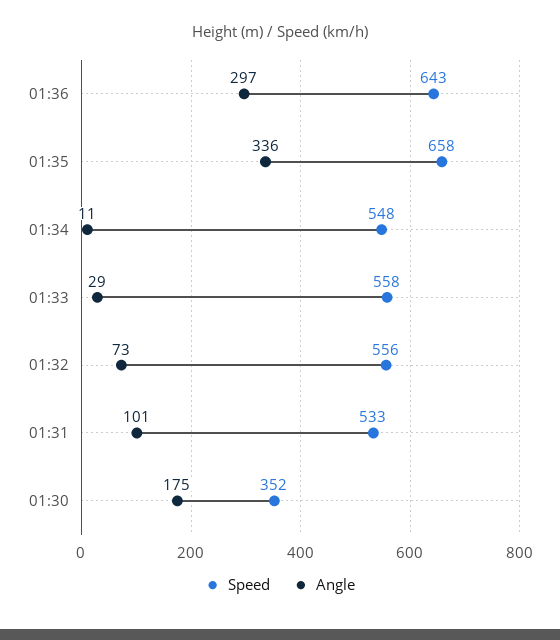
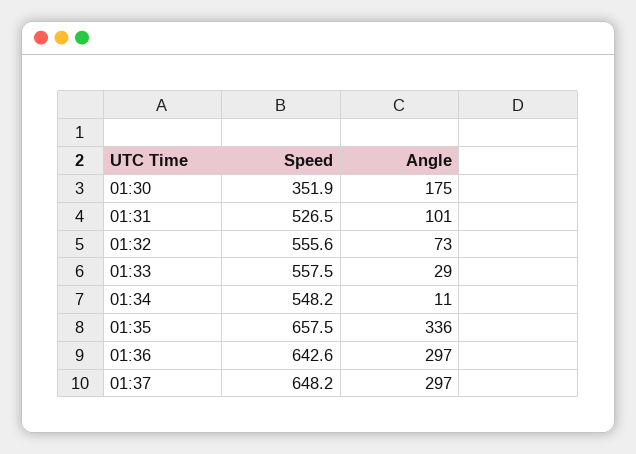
Speed, 01:31: 533 -> 526.5
Speed, 01:37: none -> 648.2
Angle, 01:37: none -> 297

